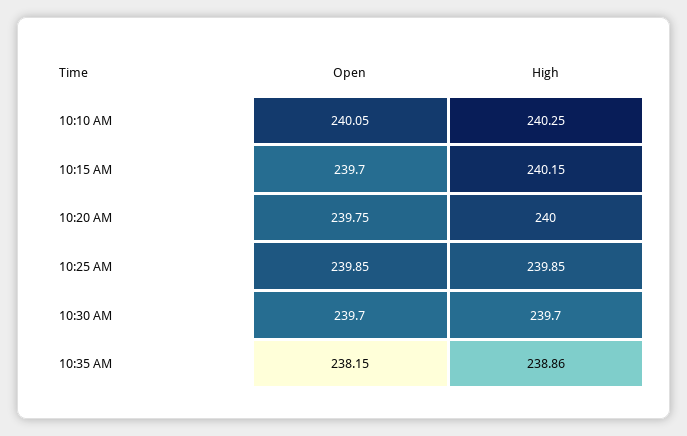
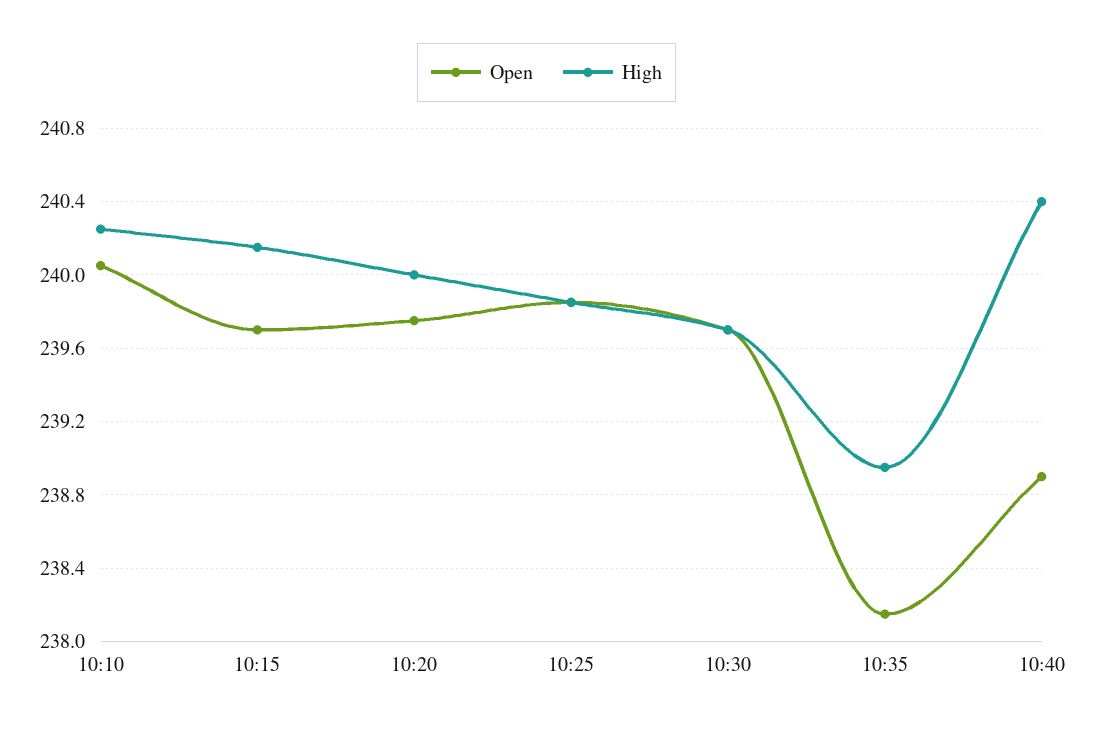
High, 10:35 AM: 238.86 -> 238.95
Open, 10:40: none -> 238.9
High, 10:40: none -> 240.4

